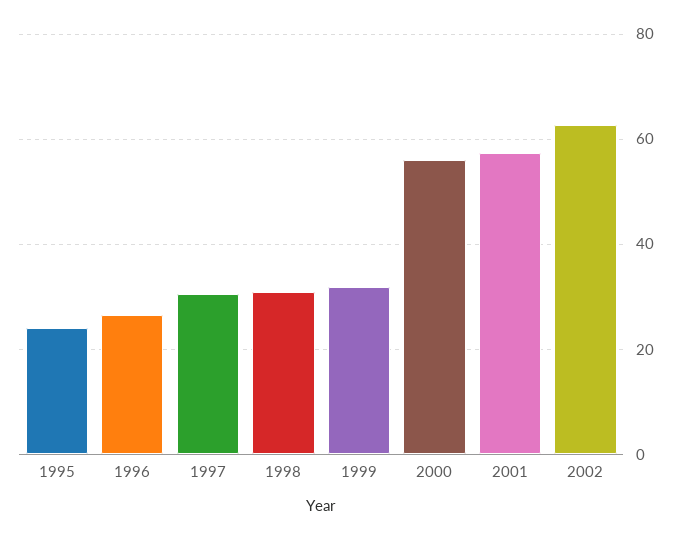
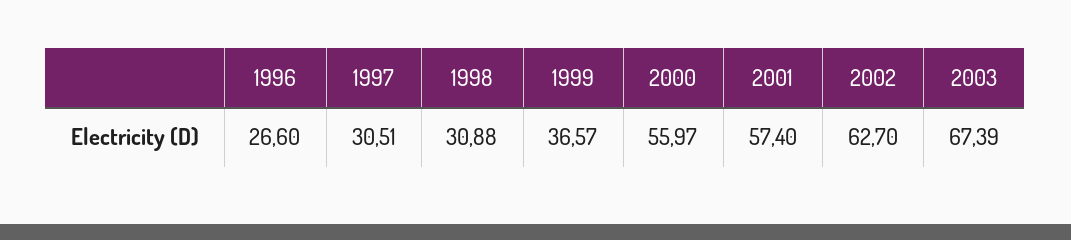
1995: 24 -> none
1999: 32 -> 36.57
2003: none -> 67.39

